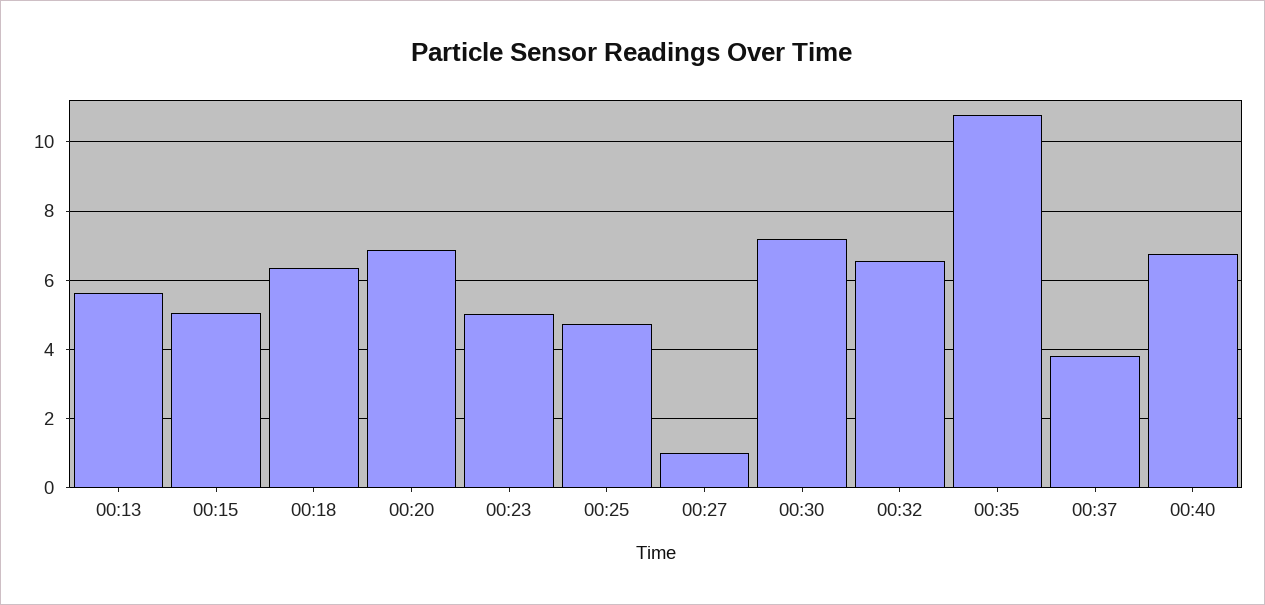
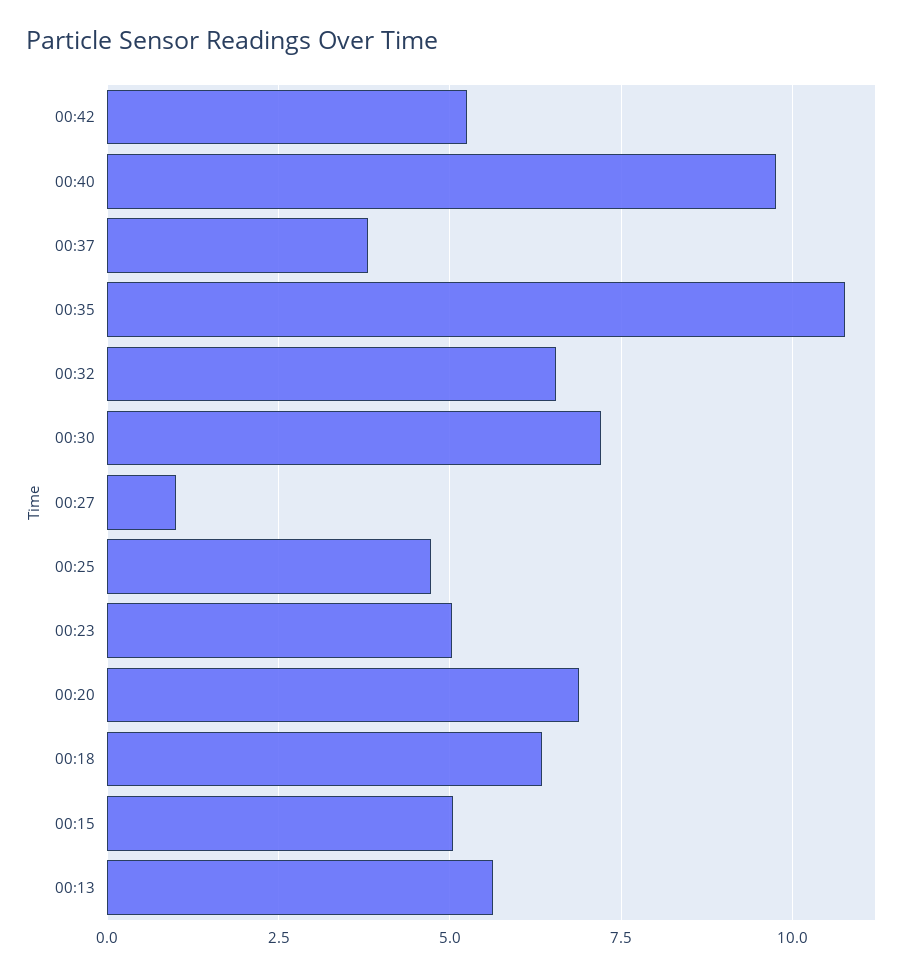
00:40: 6.8 -> 9.75
00:42: none -> 5.25

